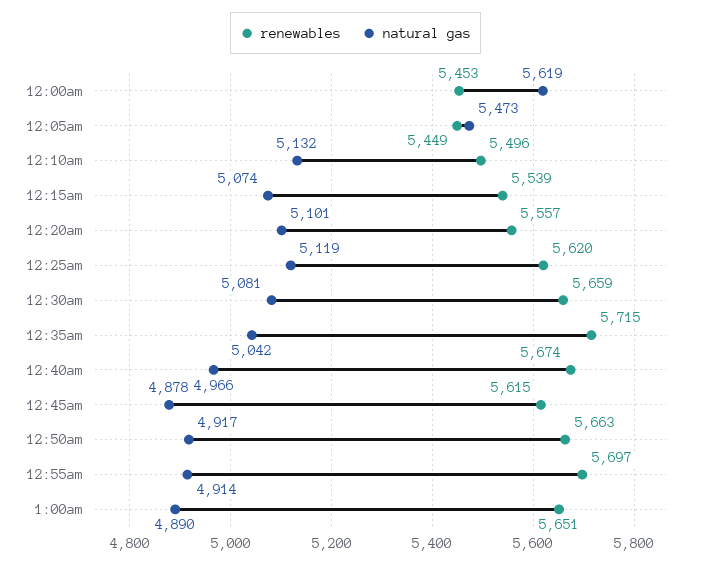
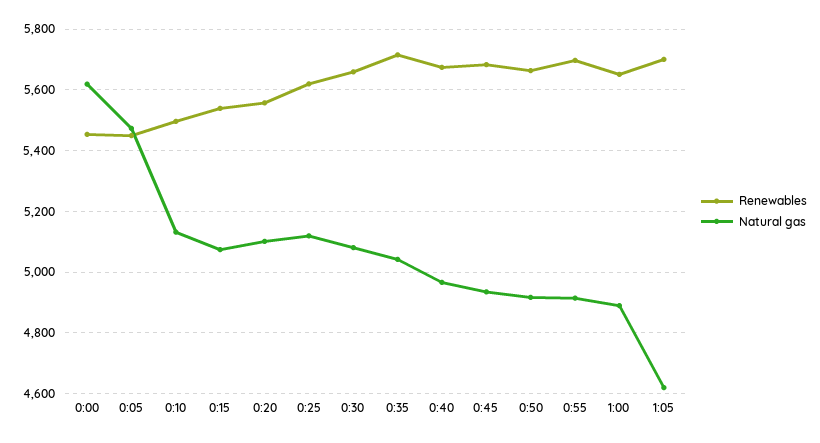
renewables, 12:45am: 5615 -> 5680
natural gas, 12:45am: 4878 -> 4940
renewables, 1:05: none -> 5700
natural gas, 1:05: none -> 4620

